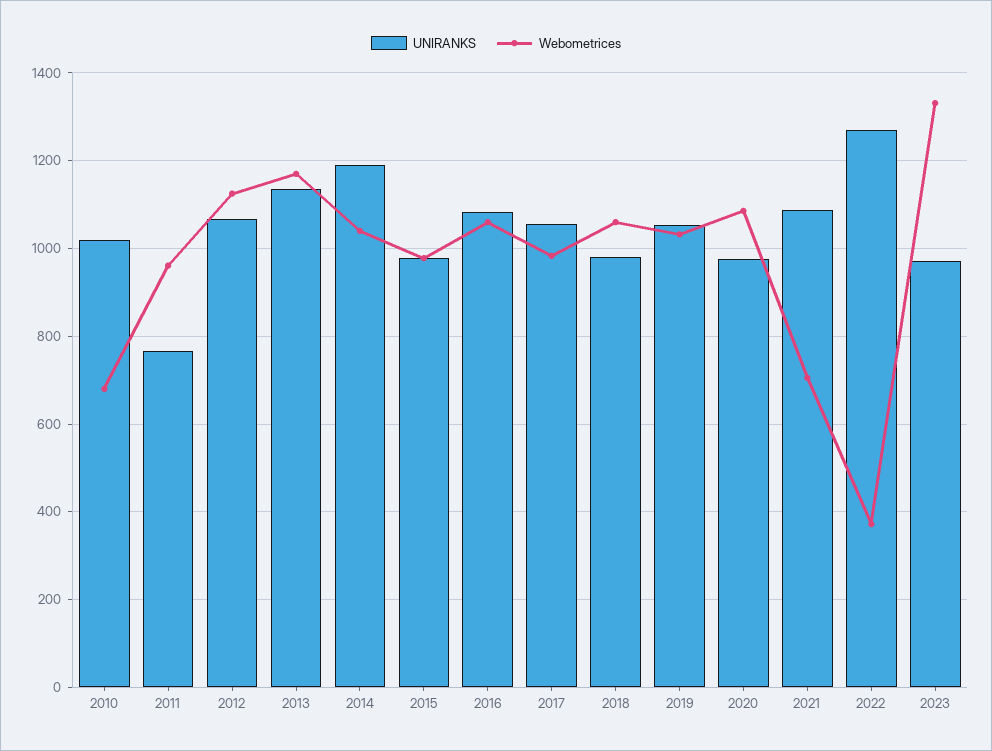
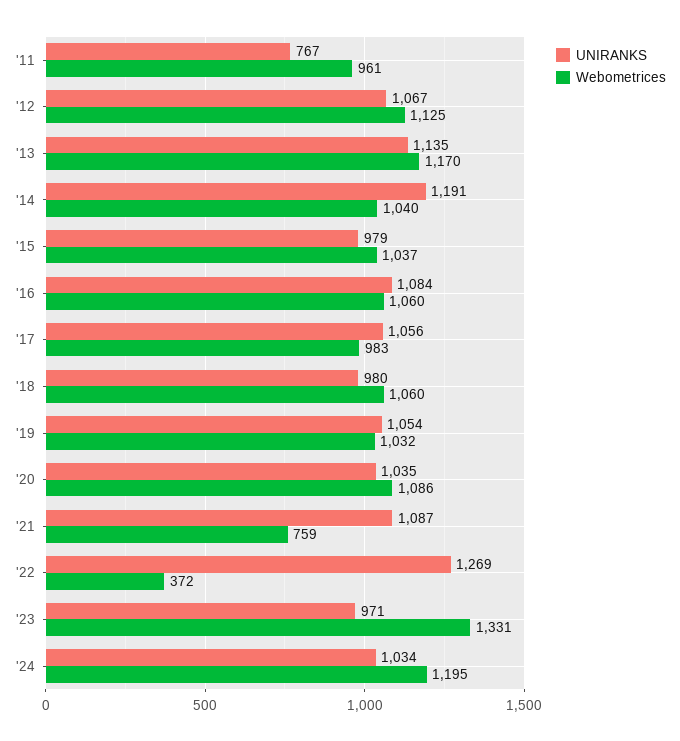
UNIRANKS, 2010: 1020 -> none
Webometrices, 2010: 680 -> none
Webometrices, 2015: 980 -> 1037
UNIRANKS, 2020: 980 -> 1035
Webometrices, 2021: 700 -> 759
UNIRANKS, '24: none -> 1034
Webometrices, '24: none -> 1195

